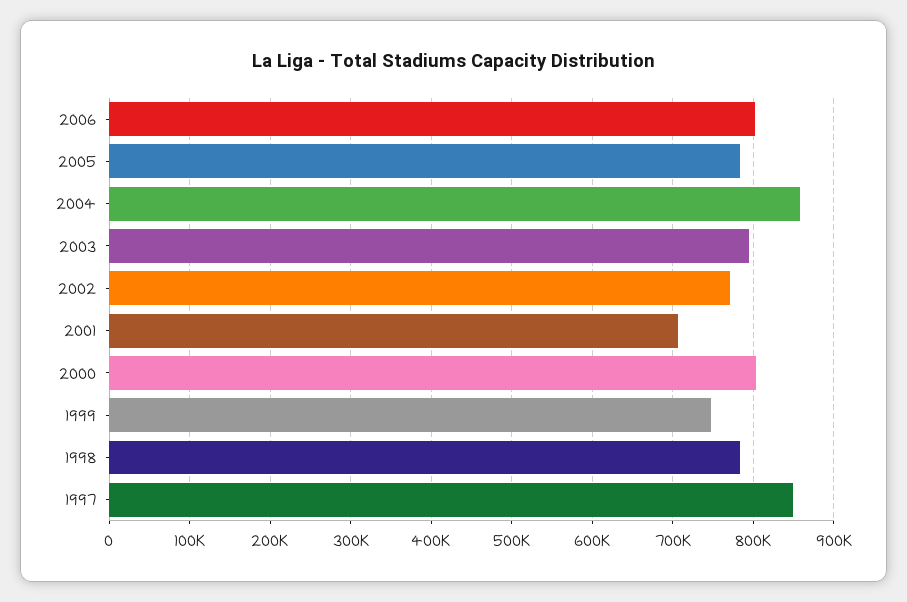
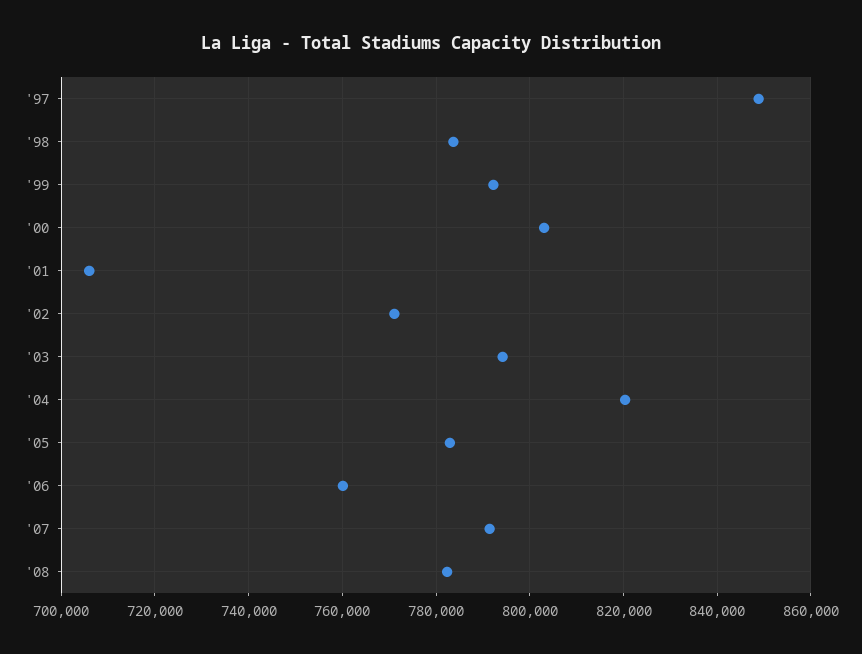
2006: 800000 -> 760000
2004: 860000 -> 820000
1999: 750000 -> 792000
'07: none -> 792000
'08: none -> 782000

